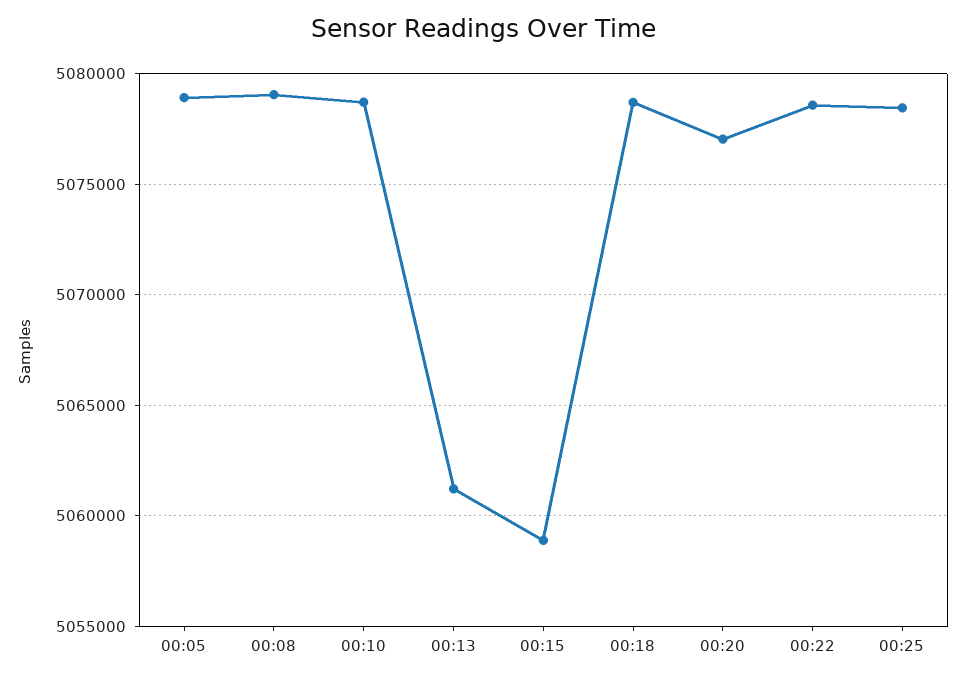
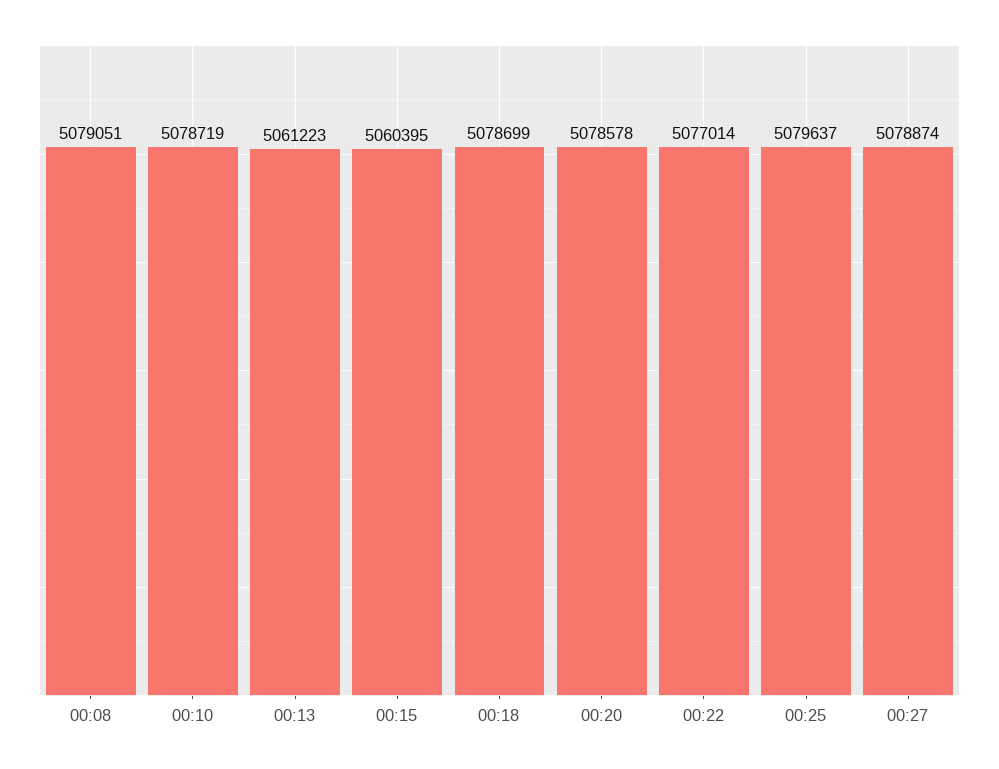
00:05: 5079000 -> none
00:15: 5059000 -> 5060395
00:20: 5077000 -> 5078578
00:22: 5078500 -> 5077014
00:25: 5078500 -> 5079637
00:27: none -> 5078874

